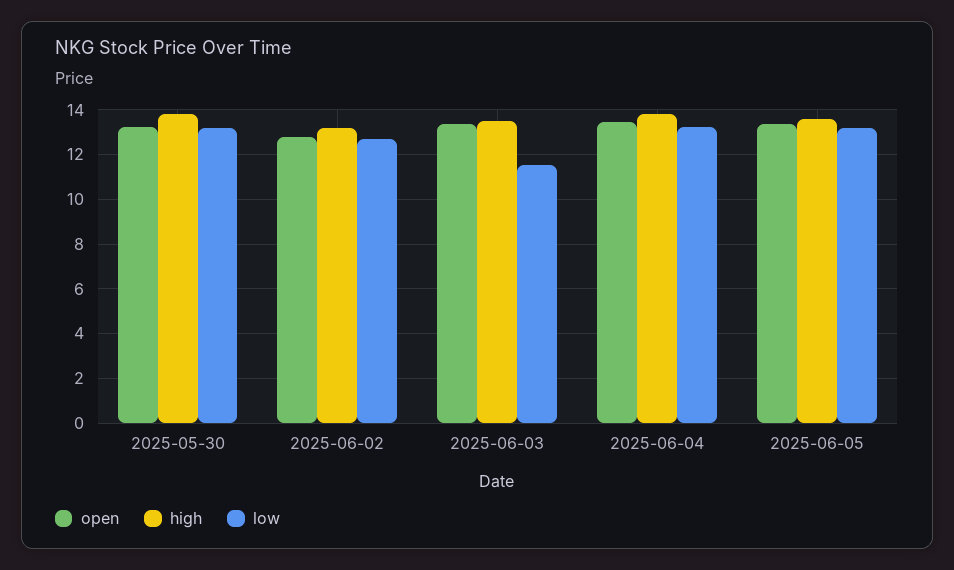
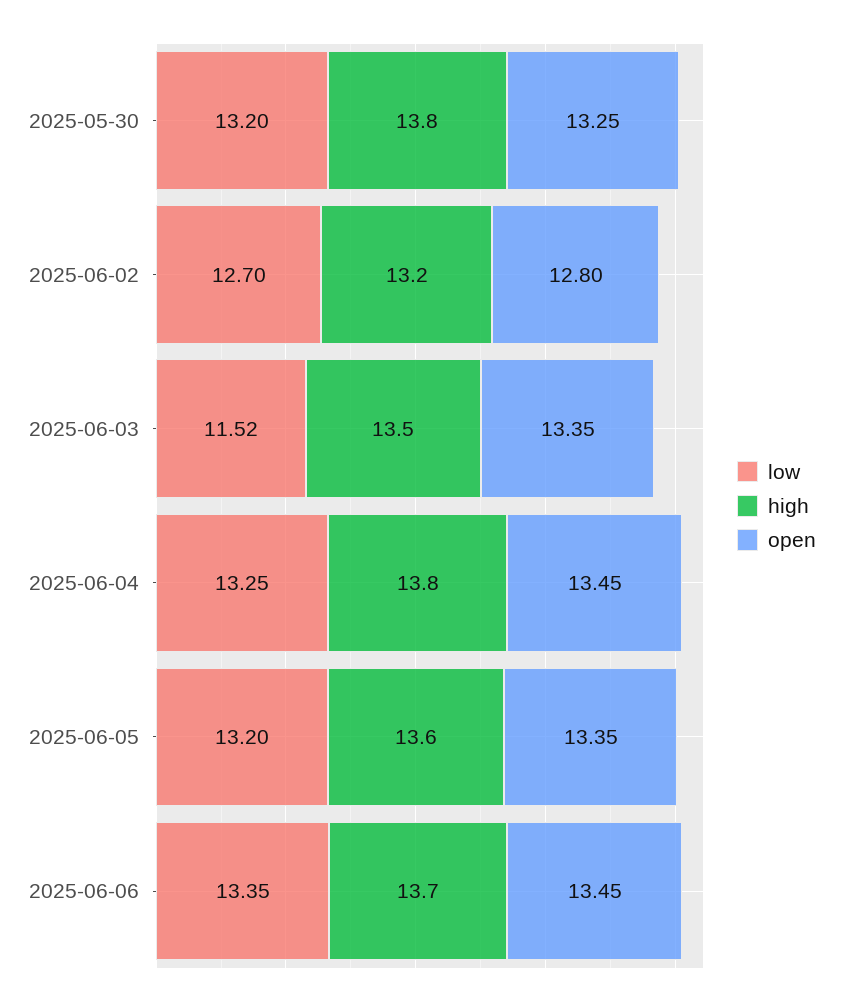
low, 2025-06-06: none -> 13.35
high, 2025-06-06: none -> 13.7
open, 2025-06-06: none -> 13.45

